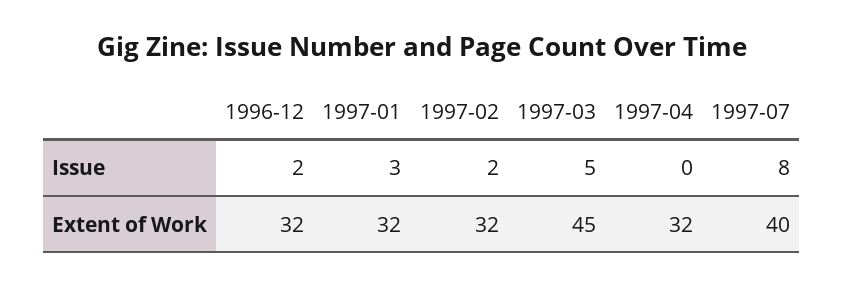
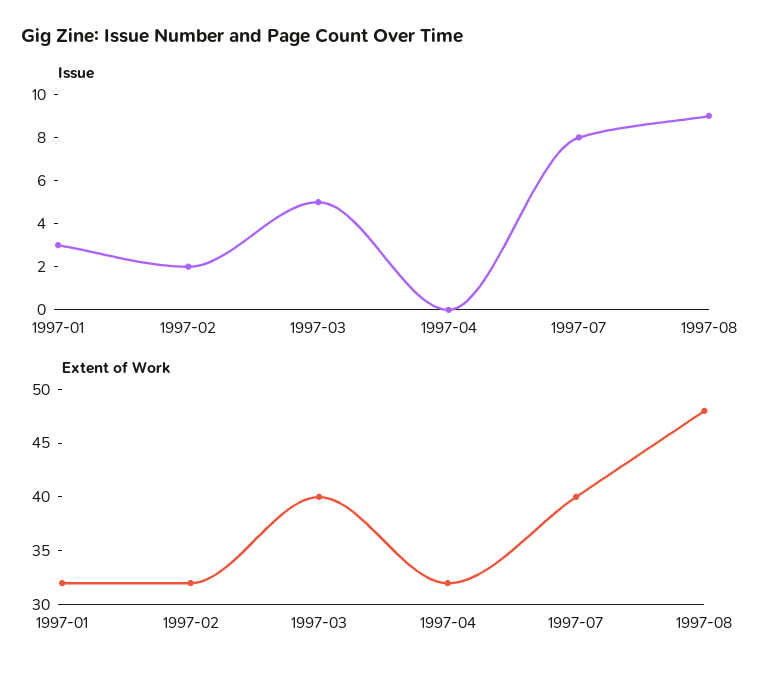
Issue, 1996-12: 2 -> none
Extent of Work, 1996-12: 32 -> none
Extent of Work, 1997-03: 45 -> 40
Issue, 1997-08: none -> 9
Extent of Work, 1997-08: none -> 48

